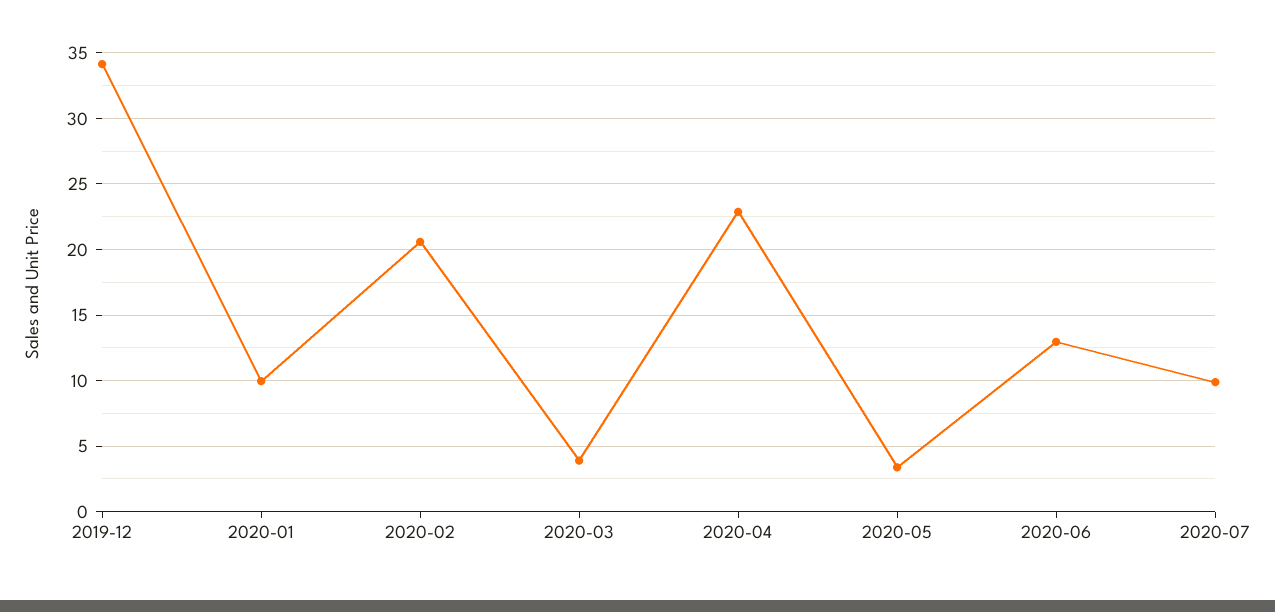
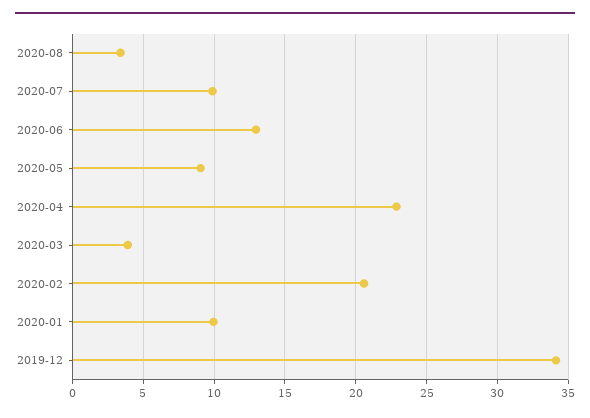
2020-05: 3.5 -> 9
2020-08: none -> 3.5

